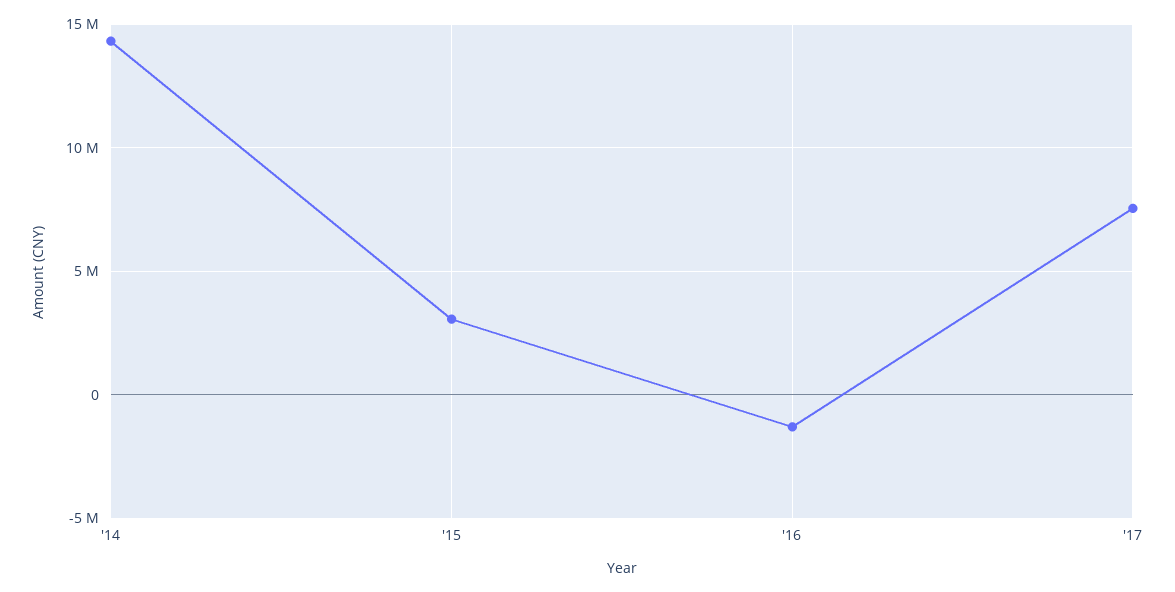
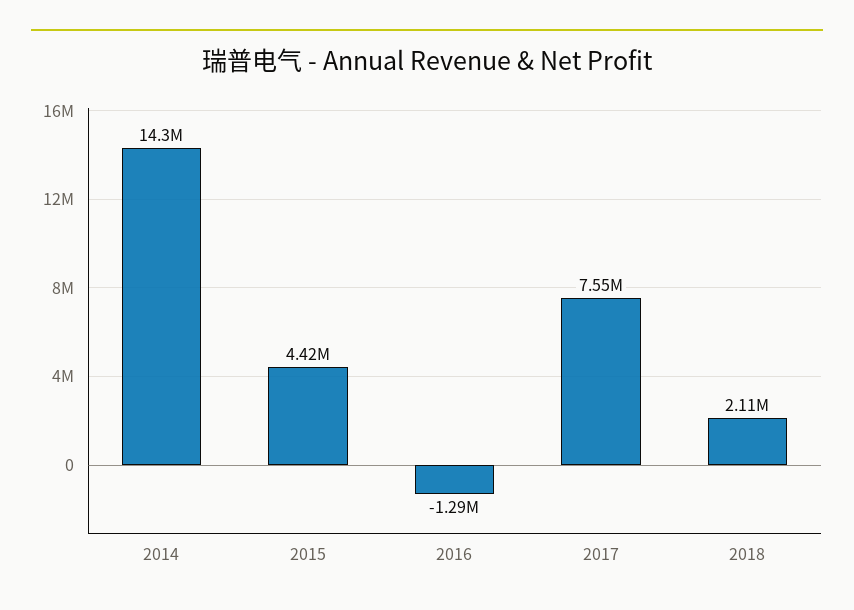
'15: 3000000 -> 4420000
2018: none -> 2110000

